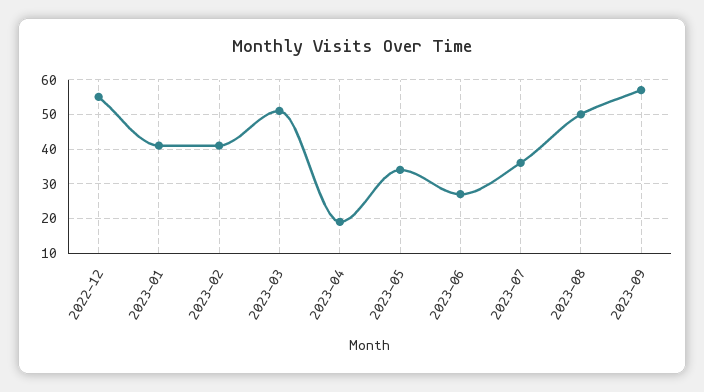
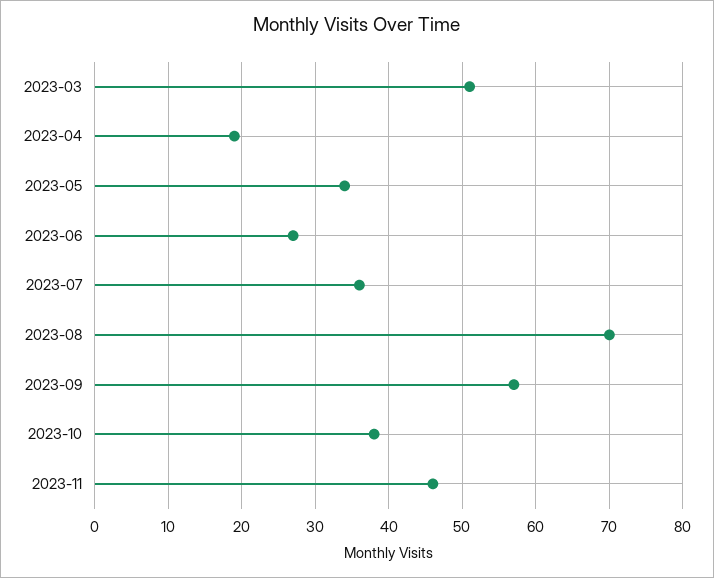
2022-12: 55 -> none
2023-01: 40 -> none
2023-02: 40 -> none
2023-08: 50 -> 70
2023-10: none -> 38
2023-11: none -> 46

